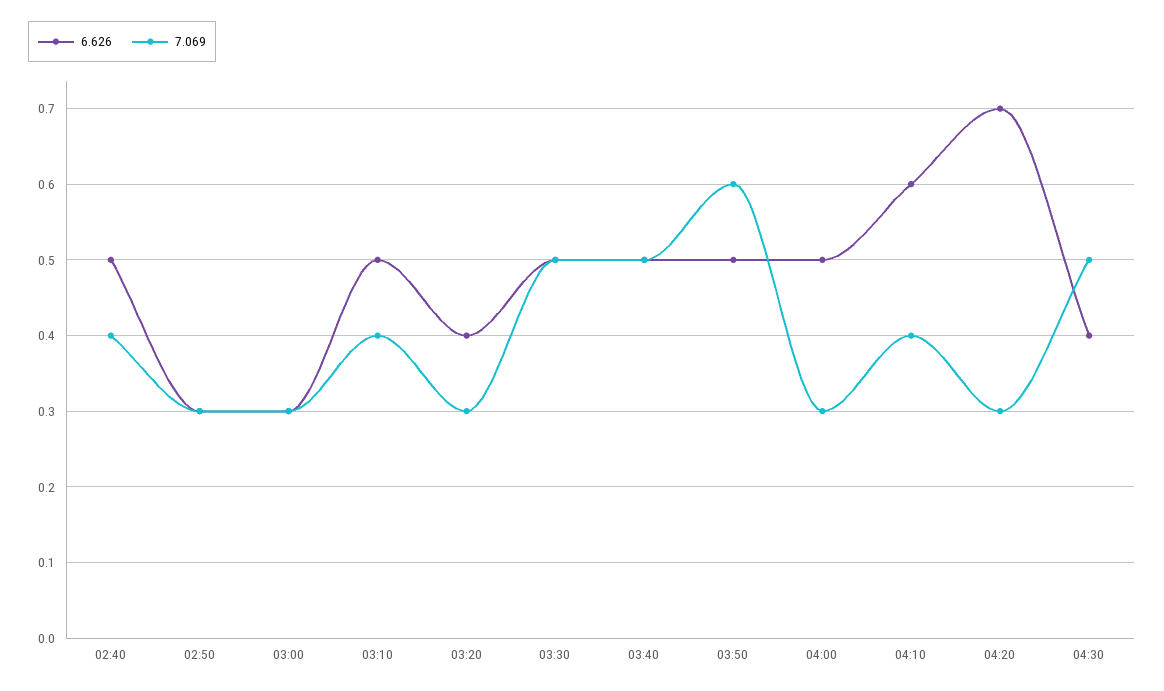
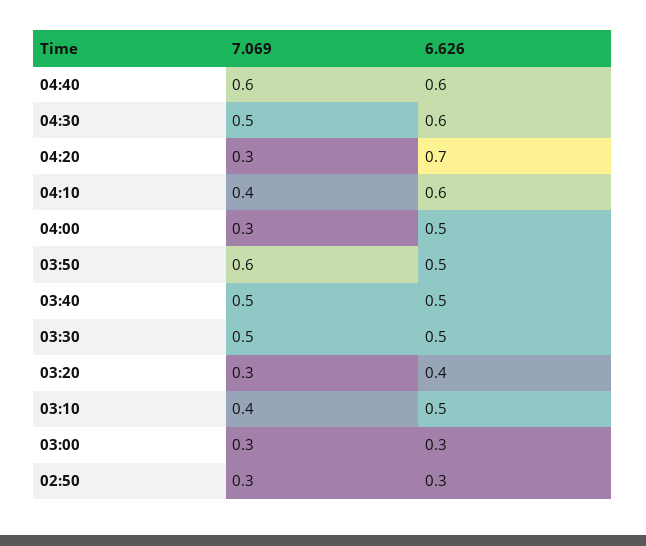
6.626, 02:40: 0.5 -> none
7.069, 02:40: 0.4 -> none
6.626, 04:30: 0.4 -> 0.6
7.069, 04:40: none -> 0.6
6.626, 04:40: none -> 0.6

